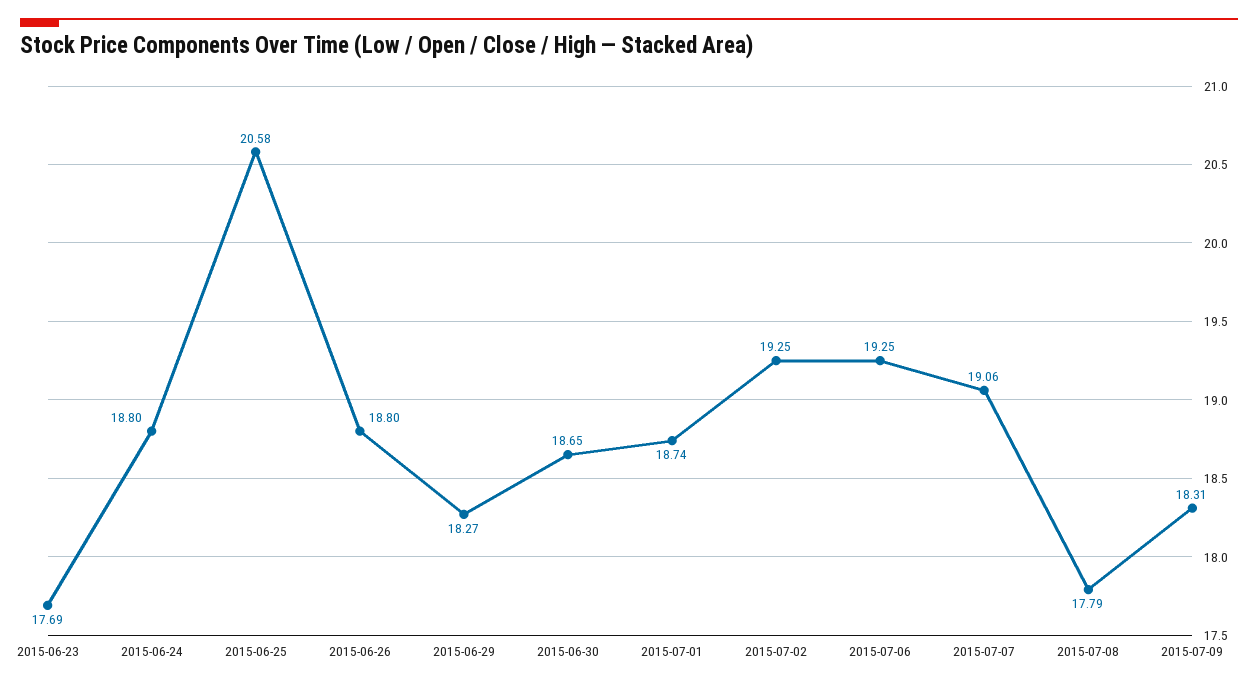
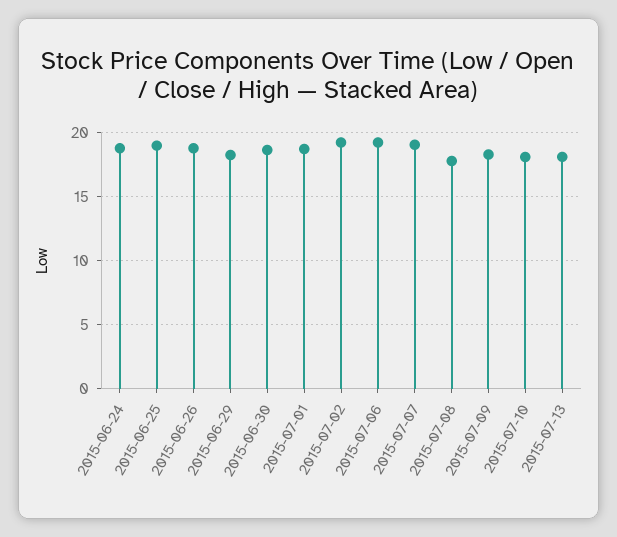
2015-06-23: 17.69 -> none
2015-06-25: 20.58 -> 19
2015-07-10: none -> 18
2015-07-13: none -> 18

